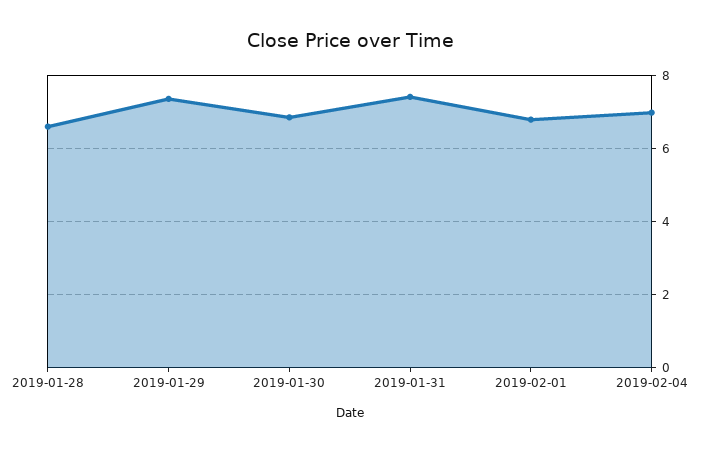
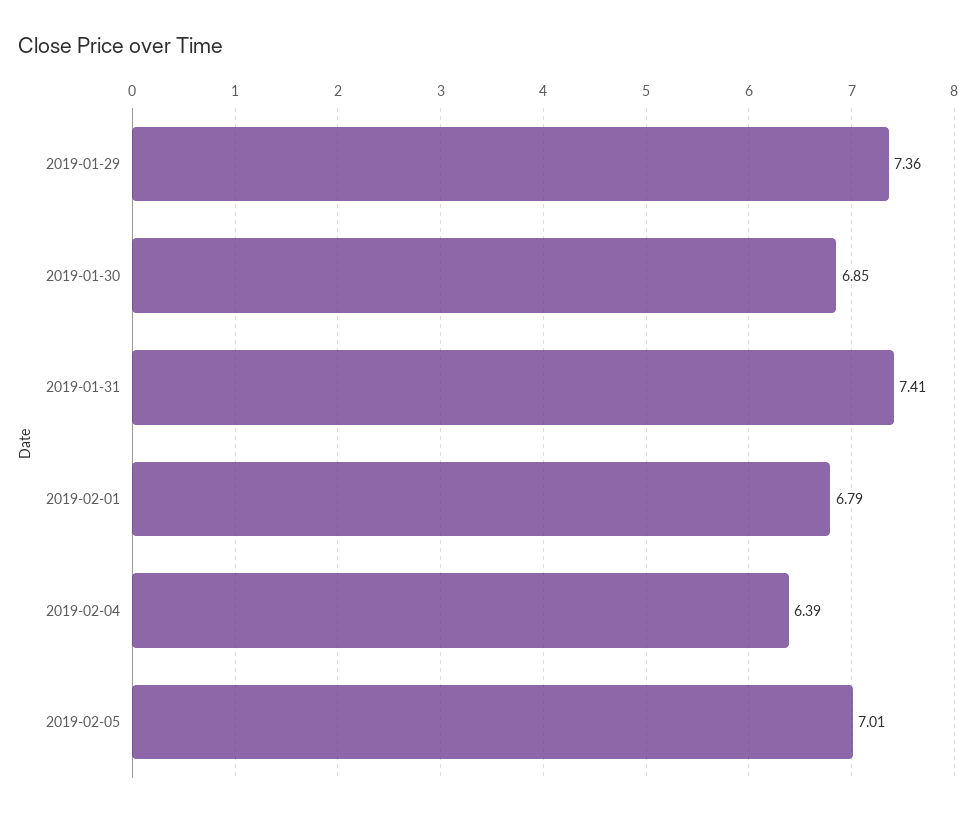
2019-01-28: 6.6 -> none
2019-02-04: 7 -> 6.39
2019-02-05: none -> 7.01

